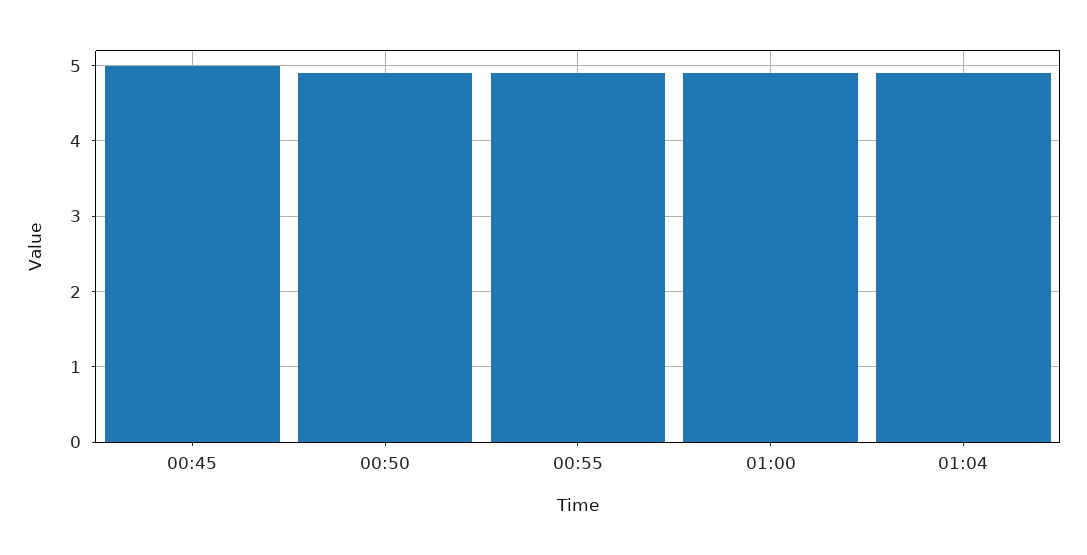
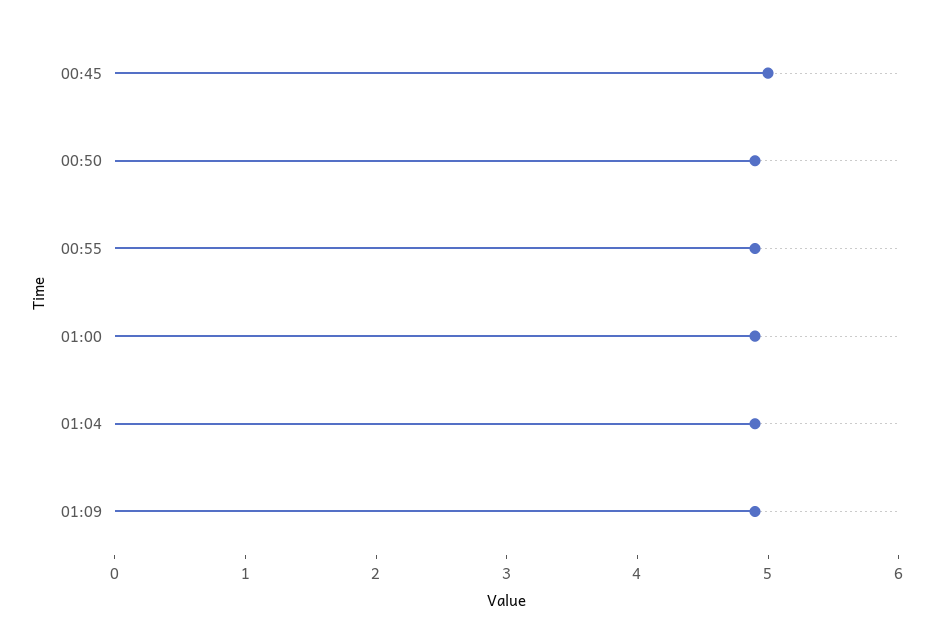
01:09: none -> 4.9

